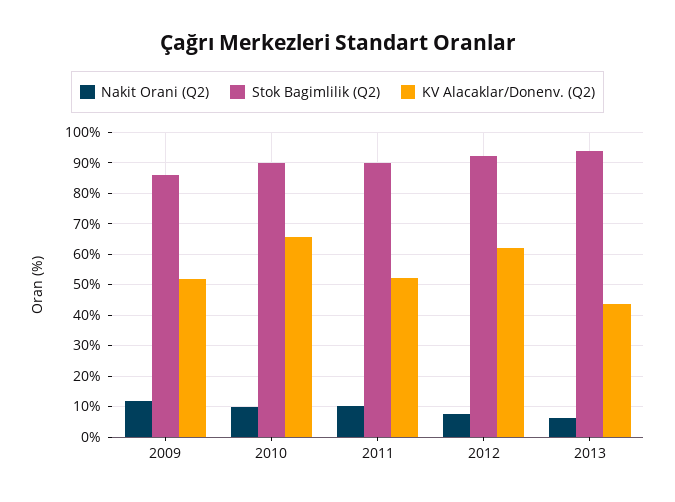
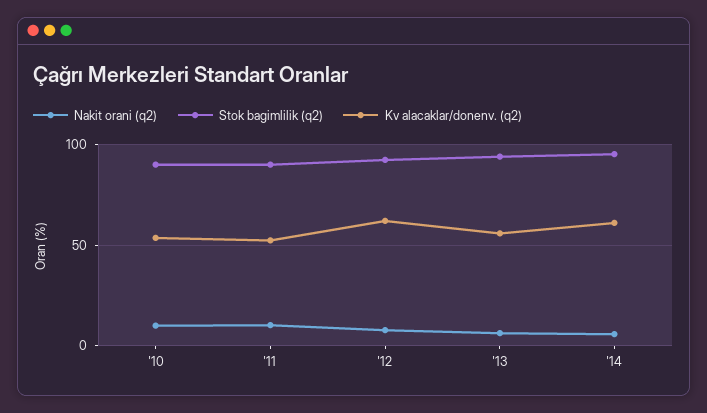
Nakit Orani (Q2), 2009: 12 -> none
Stok Bagimlilik (Q2), 2009: 86 -> none
KV Alacaklar/Donenv. (Q2), 2009: 52 -> none
KV Alacaklar/Donenv. (Q2), 2010: 66 -> 55
KV Alacaklar/Donenv. (Q2), 2013: 44 -> 55
Nakit Orani (Q2), '14: none -> 5
Stok Bagimlilik (Q2), '14: none -> 95
KV Alacaklar/Donenv. (Q2), '14: none -> 60

